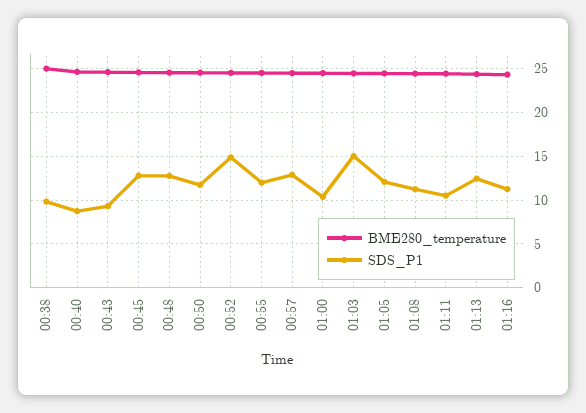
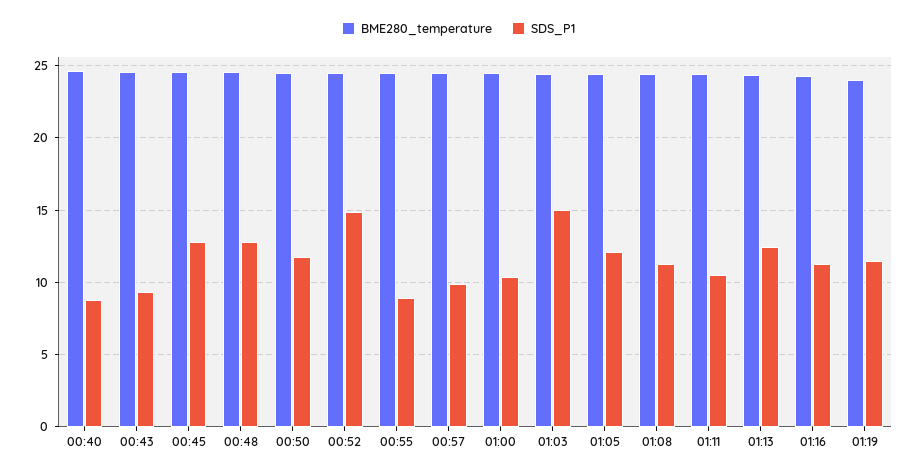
BME280_temperature, 00:38: 25 -> none
SDS_P1, 00:38: 10 -> none
SDS_P1, 00:55: 12 -> 9
SDS_P1, 00:57: 13 -> 10
BME280_temperature, 01:19: none -> 24
SDS_P1, 01:19: none -> 11.5

